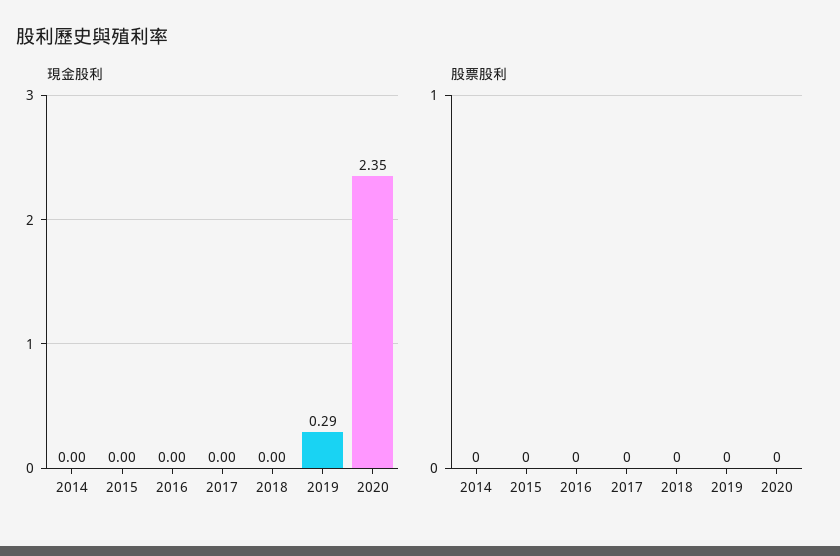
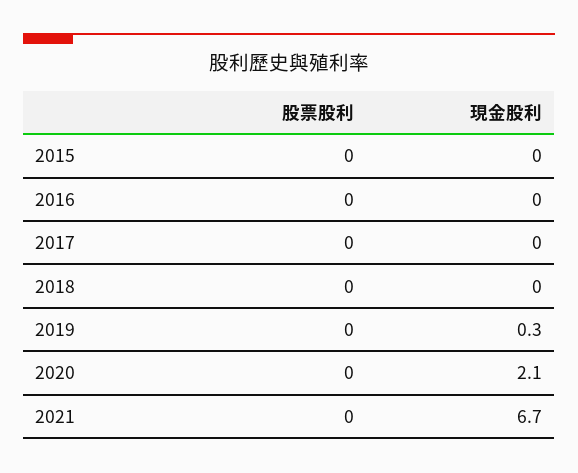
現金股利, 2014: 0 -> none
現金股利, 2020: 2.35 -> 2.1
股票股利, 2014: 0 -> none
股票股利, 2021: none -> 0
現金股利, 2021: none -> 6.7

